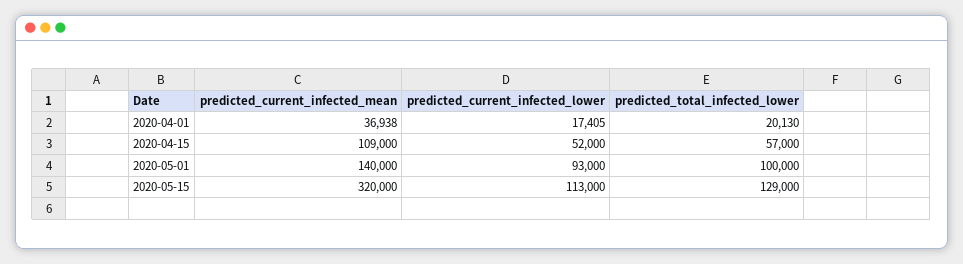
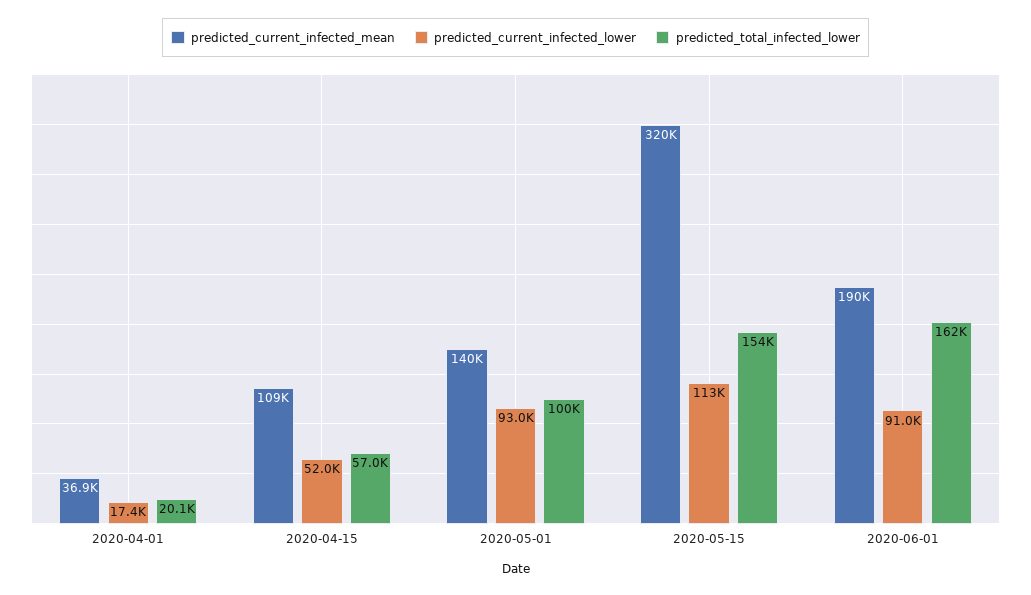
predicted_total_infected_lower, 2020-05-15: 129000 -> 154000
predicted_current_infected_mean, 2020-06-01: none -> 190000
predicted_current_infected_lower, 2020-06-01: none -> 91000
predicted_total_infected_lower, 2020-06-01: none -> 162000

